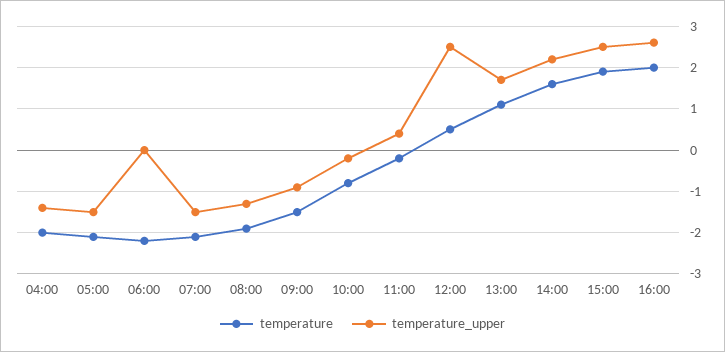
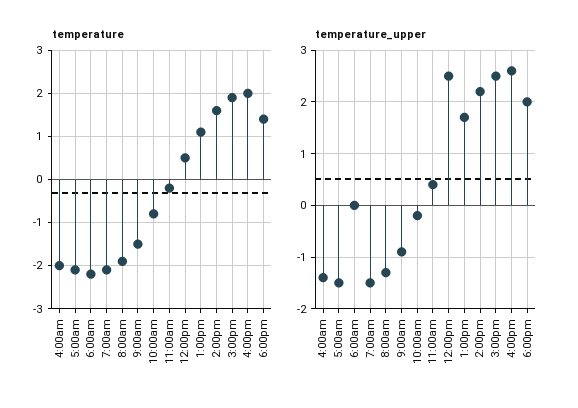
temperature, 6:00pm: none -> 1.5
temperature_upper, 6:00pm: none -> 2

